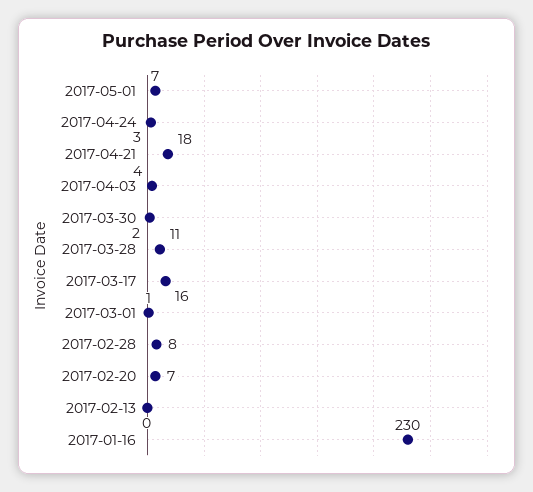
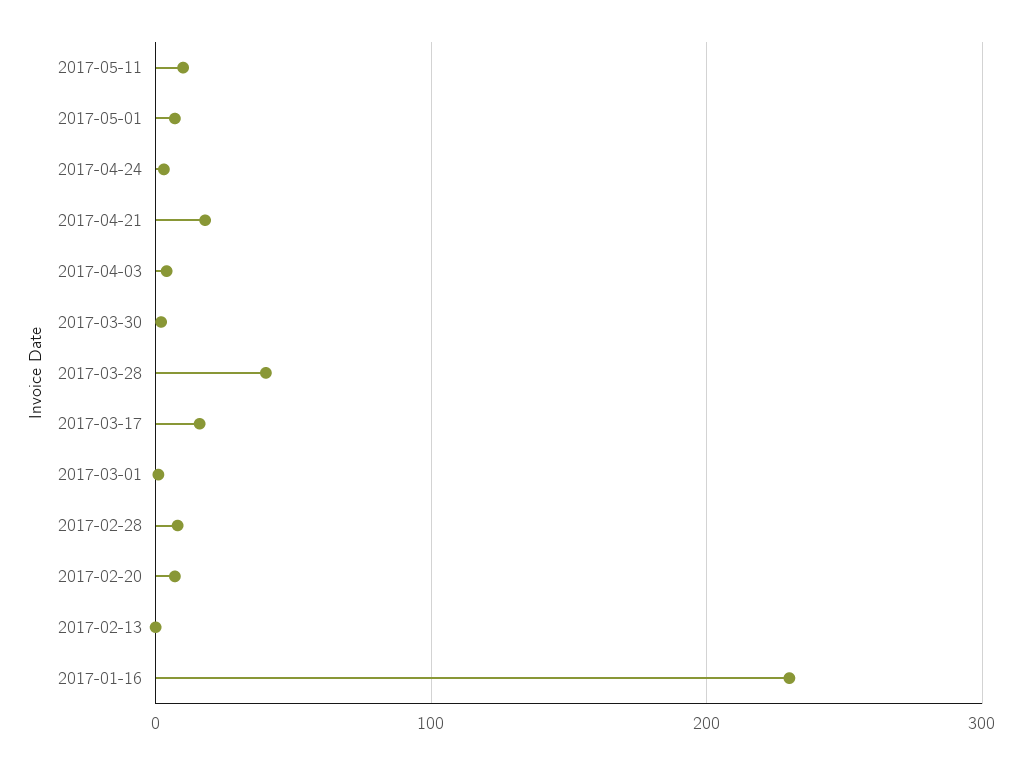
2017-03-28: 11 -> 40
2017-05-11: none -> 10

